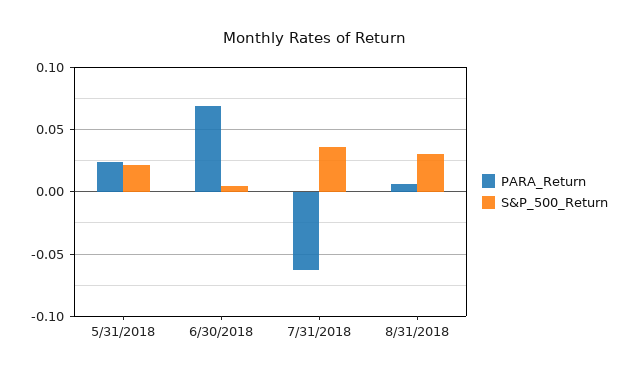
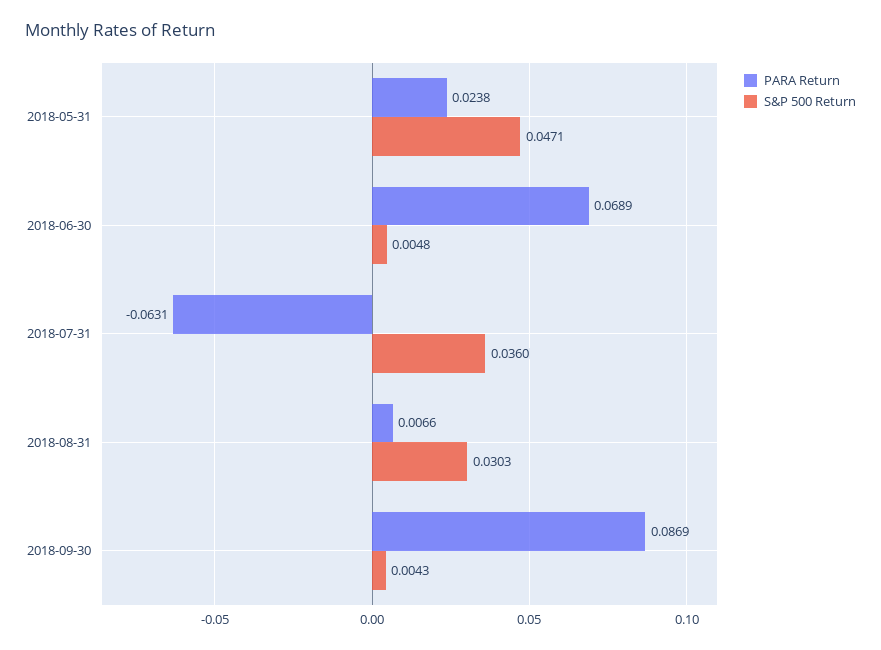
S&P_500_Return, 5/31/2018: 0.02 -> 0.0471
PARA_Return, 2018-09-30: none -> 0.0869
S&P_500_Return, 2018-09-30: none -> 0.0043

